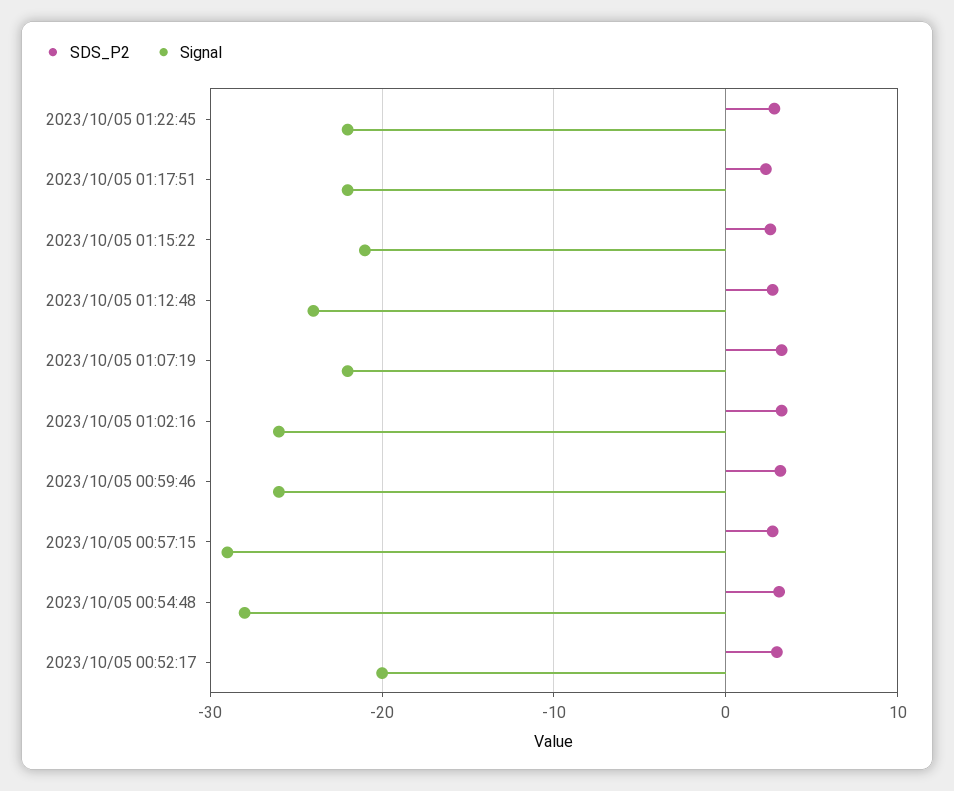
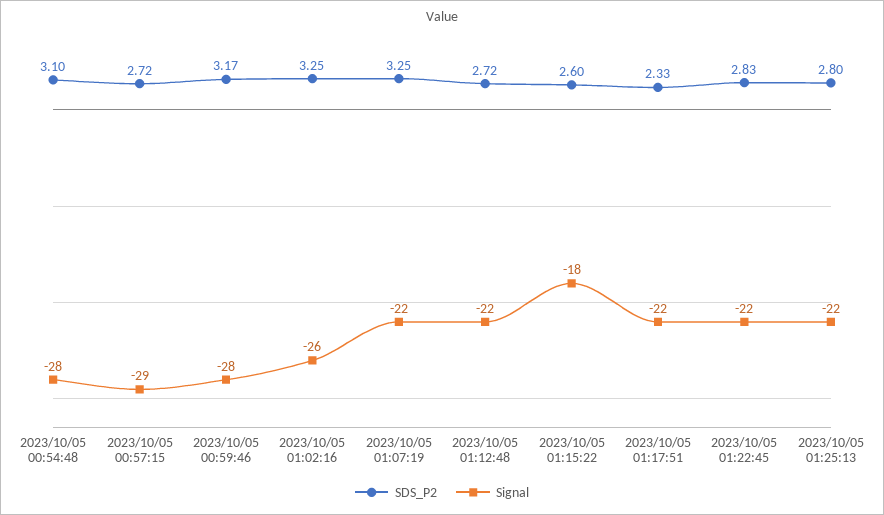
Signal, 2023/10/05 01:15:22: -21 -> -18
Signal, 2023/10/05 01:12:48: -24 -> -22
Signal, 2023/10/05 00:59:46: -26 -> -28
SDS_P2, 2023/10/05 00:52:17: 3 -> none
Signal, 2023/10/05 00:52:17: -20 -> none
SDS_P2, 2023/10/05 01:25:13: none -> 2.8
Signal, 2023/10/05 01:25:13: none -> -22

